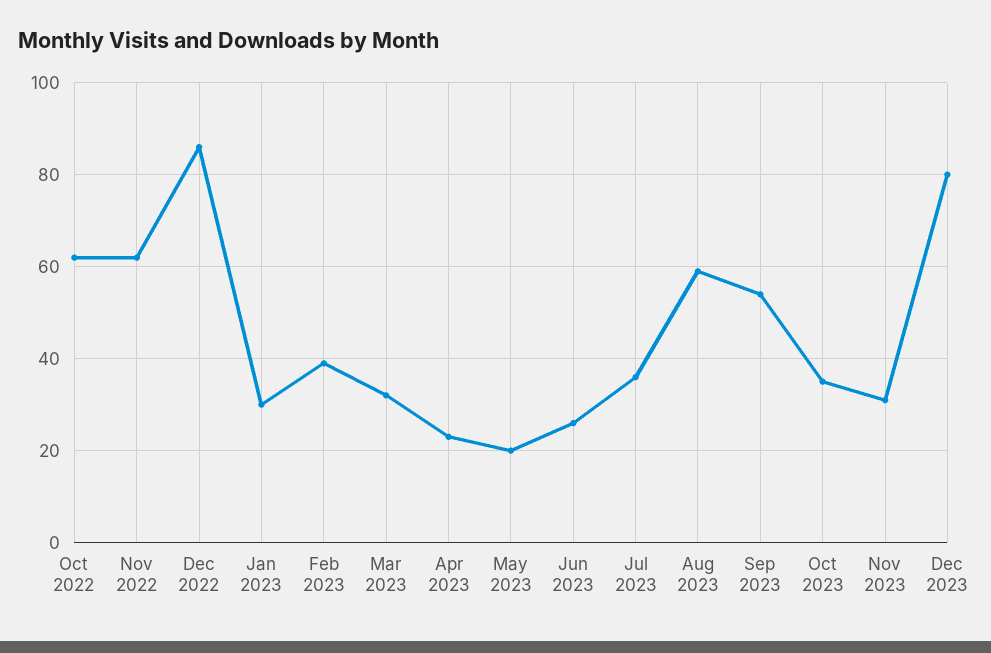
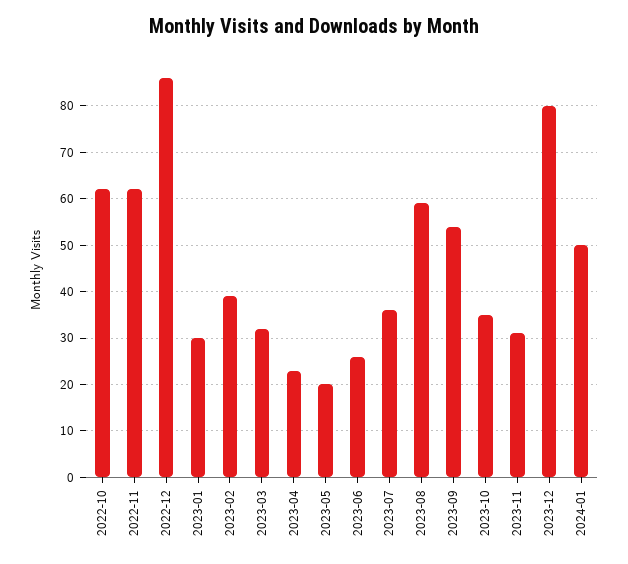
2024-01: none -> 50

